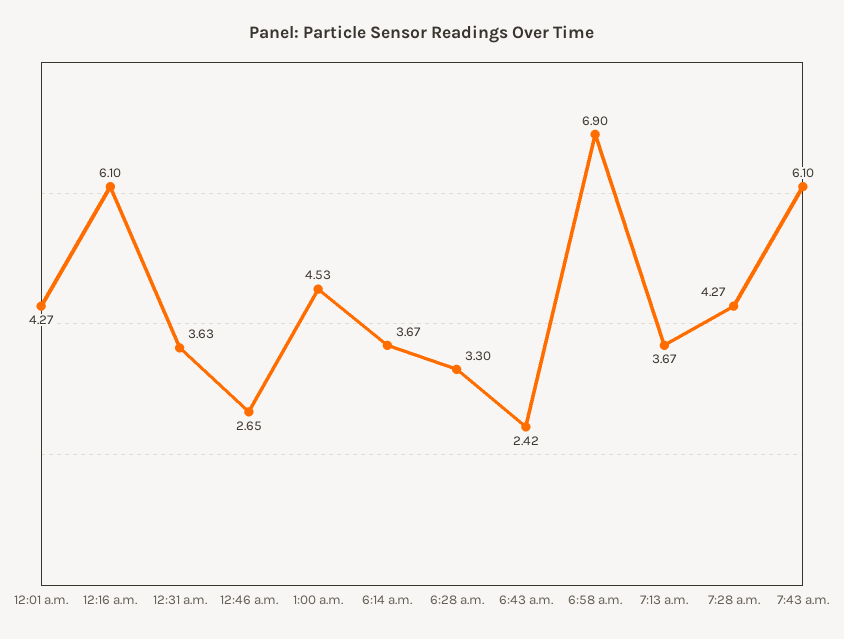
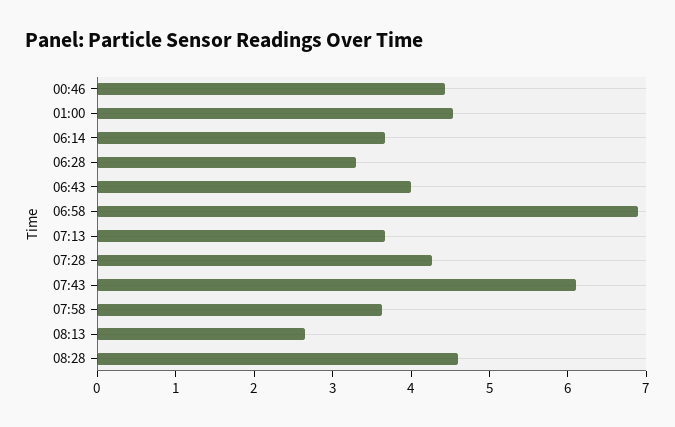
12:01 a.m.: 4.27 -> none
12:16 a.m.: 6.1 -> none
12:31 a.m.: 3.63 -> none
12:46 a.m.: 2.65 -> 4.4
6:43 a.m.: 2.42 -> 4
07:58: none -> 3.6
08:13: none -> 2.6
08:28: none -> 4.6

